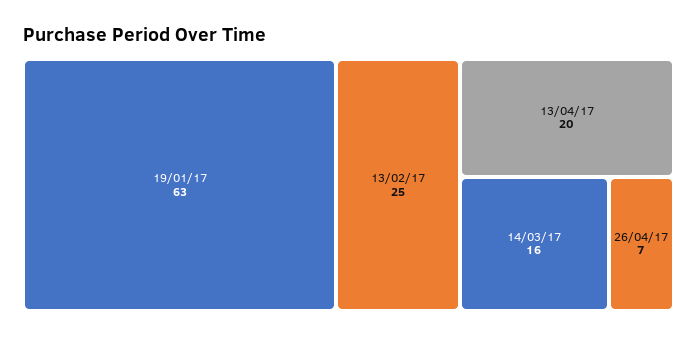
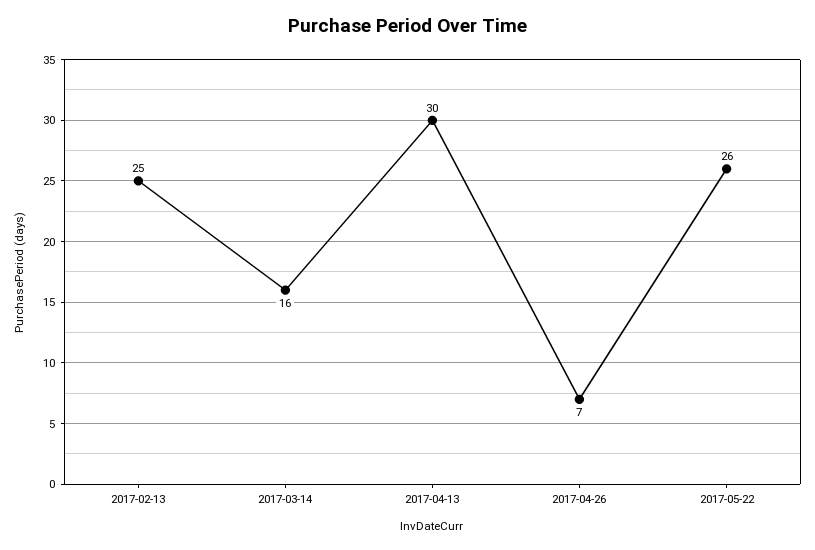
19/01/17: 63 -> none
13/04/17: 20 -> 30
2017-05-22: none -> 26

